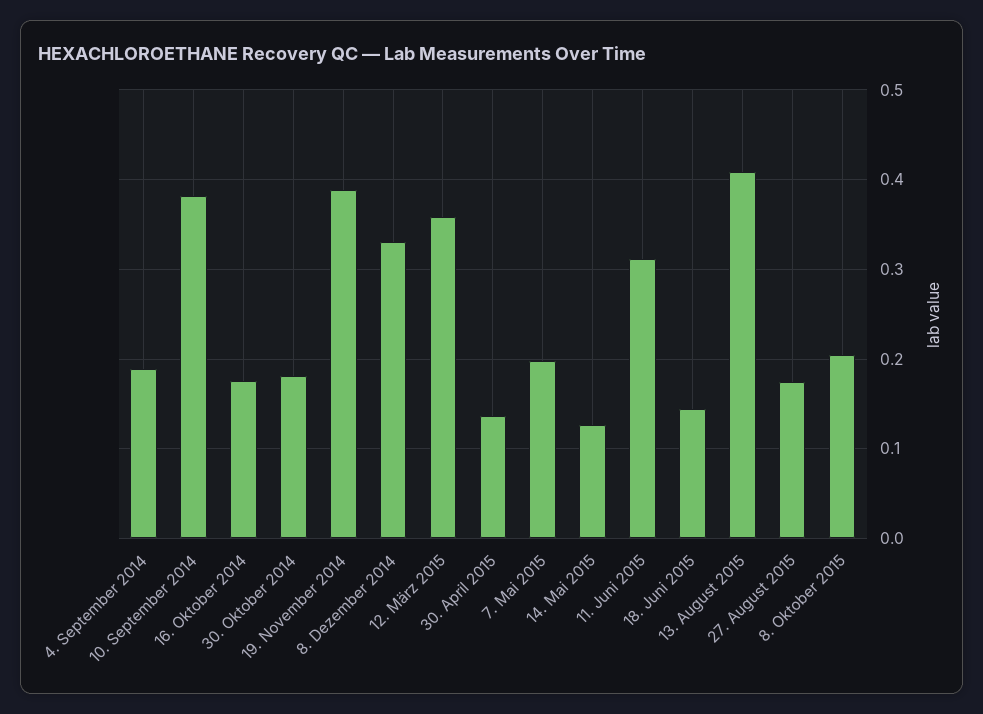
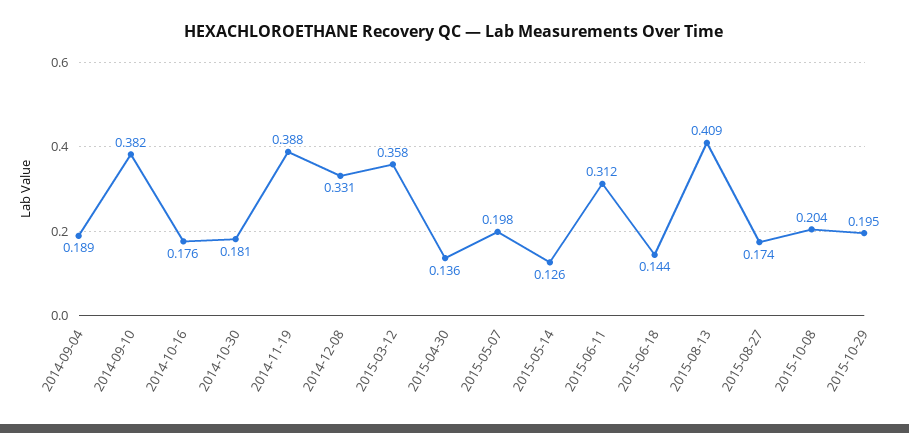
2015-10-29: none -> 0.195

